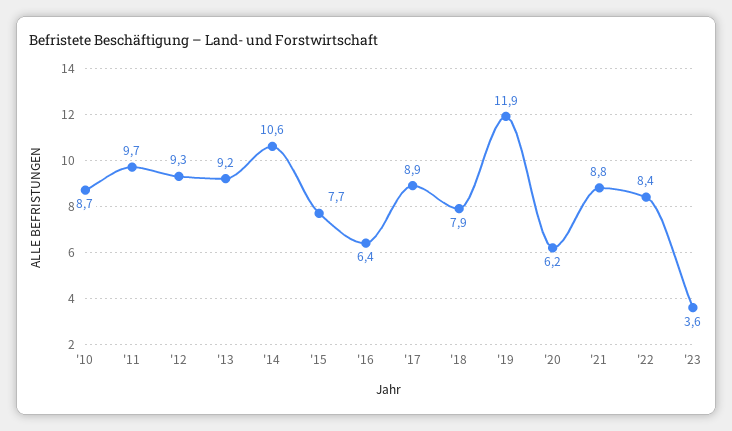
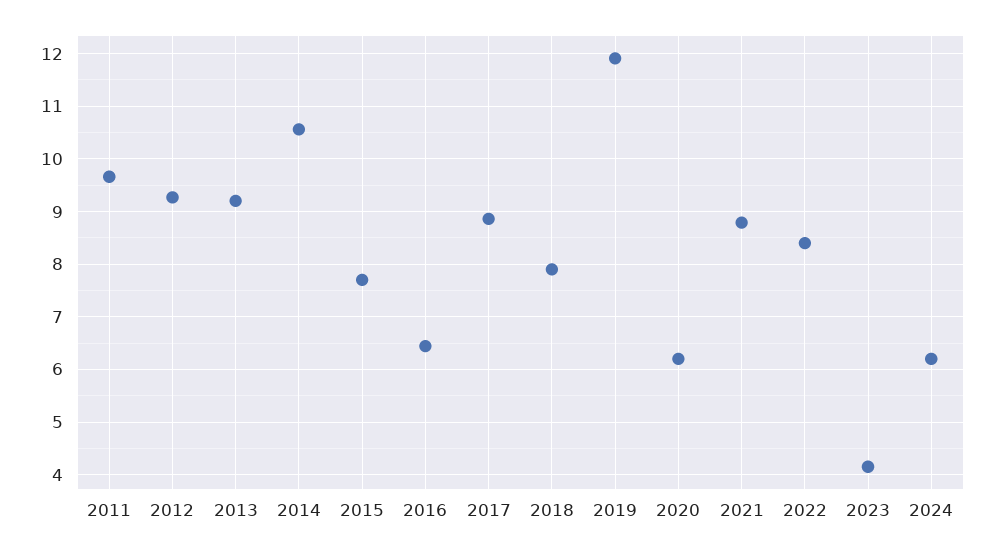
'10: 8.7 -> none
'23: 3.6 -> 4.2
2024: none -> 6.2

